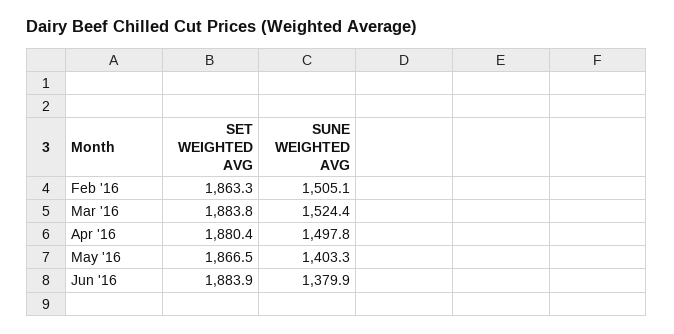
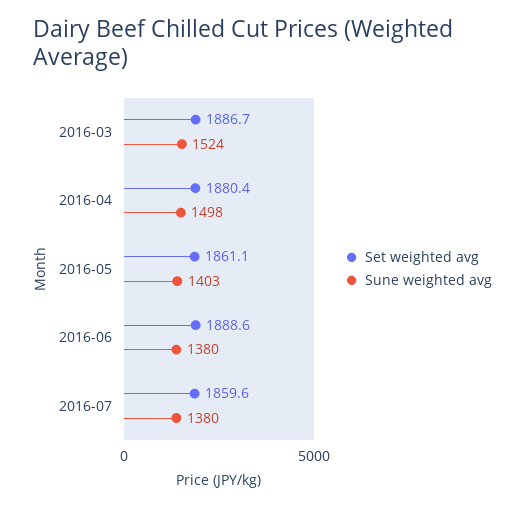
SET WEIGHTED AVG, Feb '16: 1863.3 -> none
SUNE WEIGHTED AVG, Feb '16: 1505.1 -> none
SET WEIGHTED AVG, Mar '16: 1883.8 -> 1886.7
SET WEIGHTED AVG, May '16: 1866.5 -> 1861.1
SET WEIGHTED AVG, Jun '16: 1883.9 -> 1888.6
SET WEIGHTED AVG, 2016-07: none -> 1859.6
SUNE WEIGHTED AVG, 2016-07: none -> 1380

